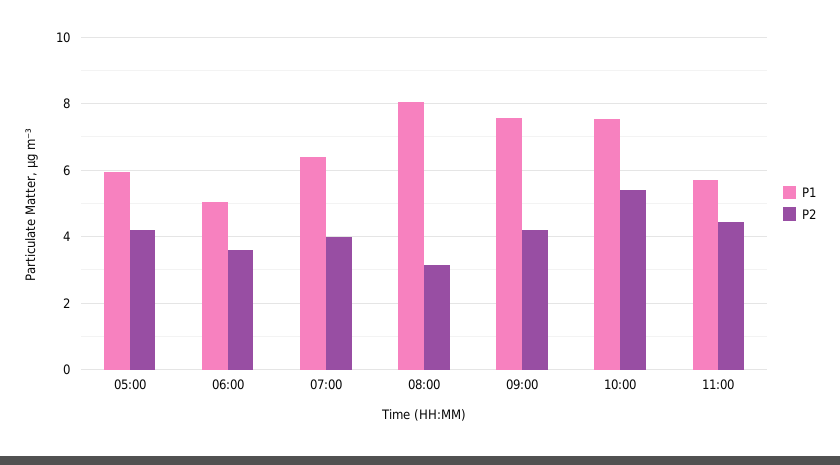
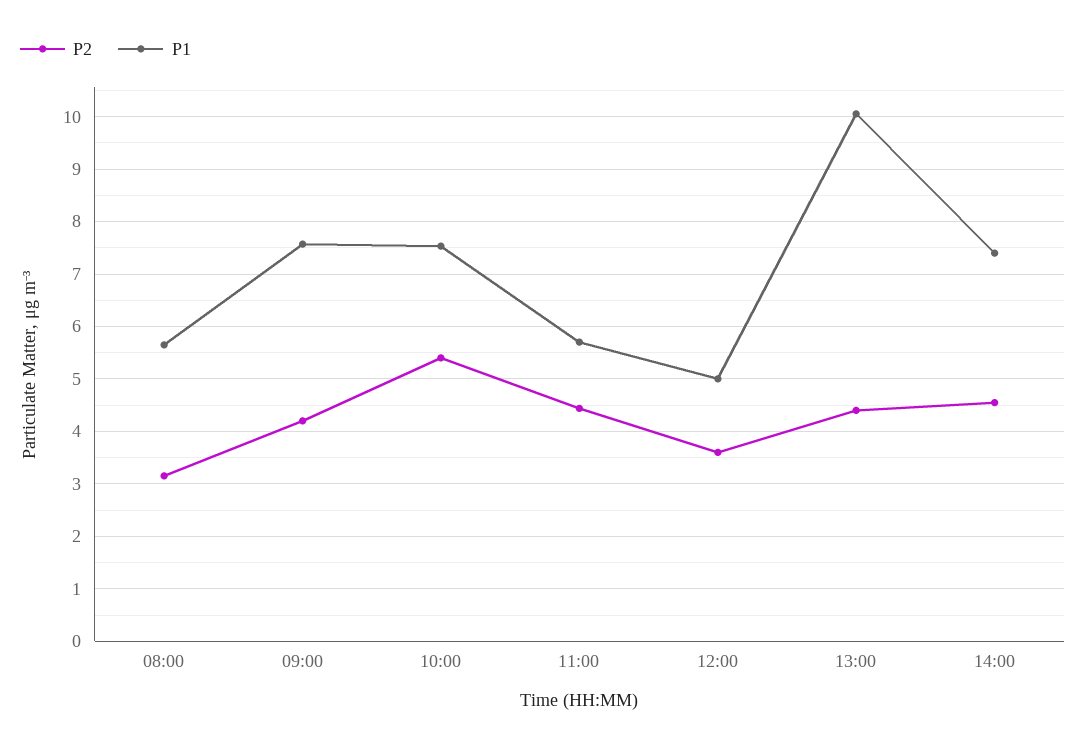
P1, 05:00: 6 -> none
P2, 05:00: 4.2 -> none
P1, 06:00: 5 -> none
P2, 06:00: 3.6 -> none
P1, 07:00: 6.4 -> none
P2, 07:00: 4 -> none
P1, 08:00: 8 -> 5.6
P2, 12:00: none -> 3.6
P1, 12:00: none -> 5
P2, 13:00: none -> 4.4
P1, 13:00: none -> 10
P2, 14:00: none -> 4.6
P1, 14:00: none -> 7.4

